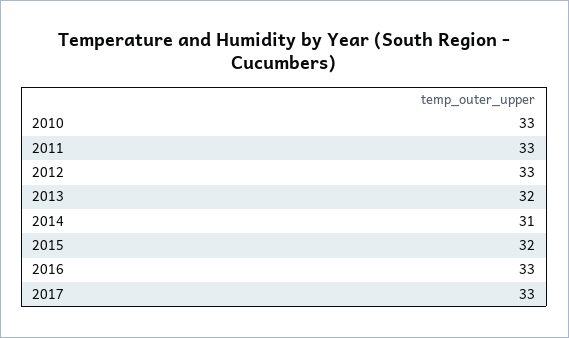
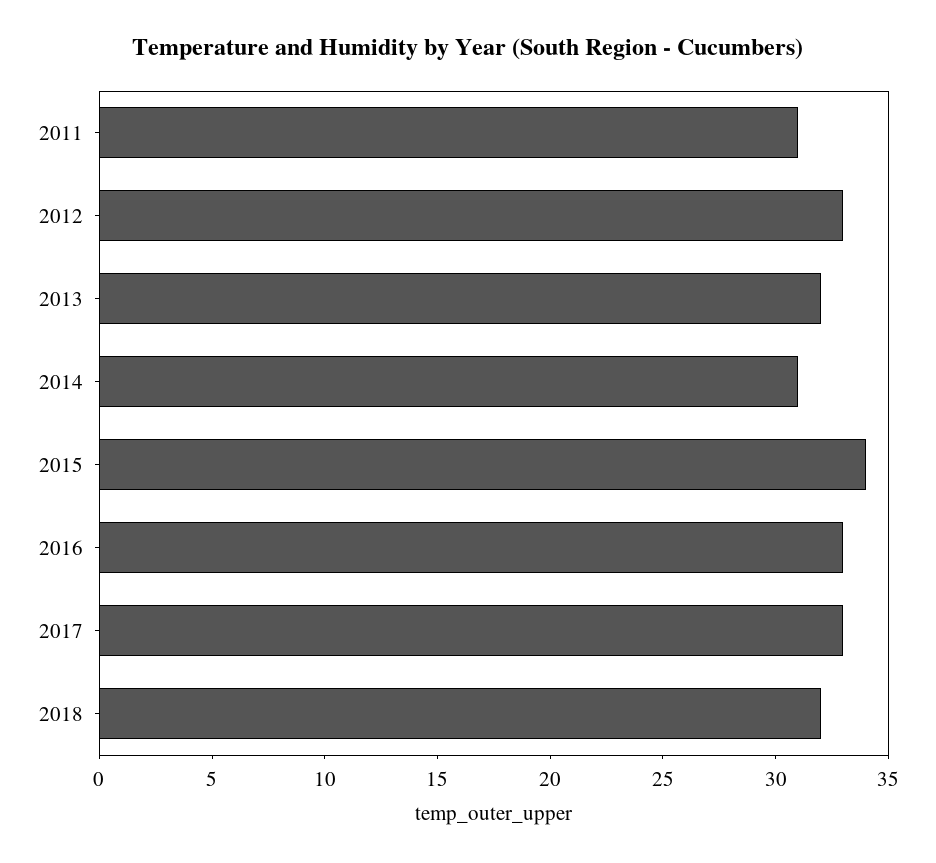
2010: 33 -> none
2011: 33 -> 31
2015: 32 -> 34
2018: none -> 32

